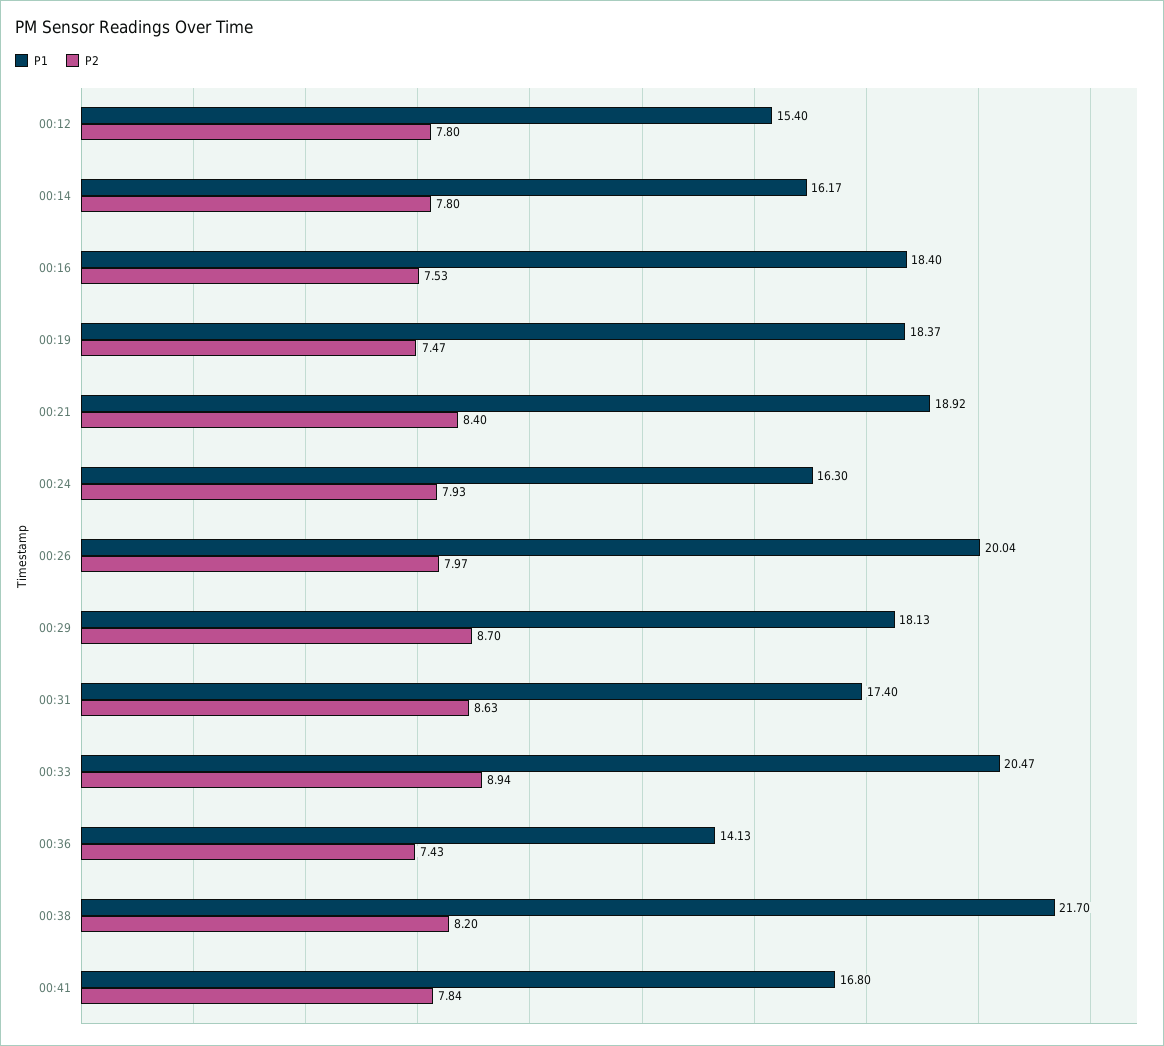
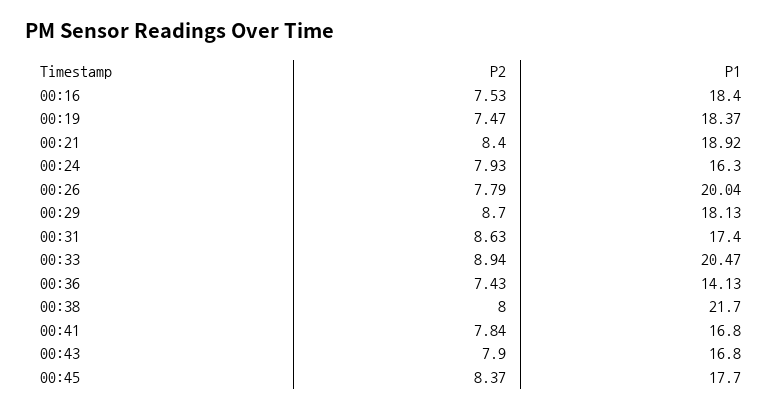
P1, 00:12: 15.4 -> none
P2, 00:12: 7.8 -> none
P1, 00:14: 16.17 -> none
P2, 00:14: 7.8 -> none
P2, 00:26: 7.97 -> 7.79
P2, 00:38: 8.2 -> 8
P2, 00:43: none -> 7.9
P1, 00:43: none -> 16.8
P2, 00:45: none -> 8.37
P1, 00:45: none -> 17.7

